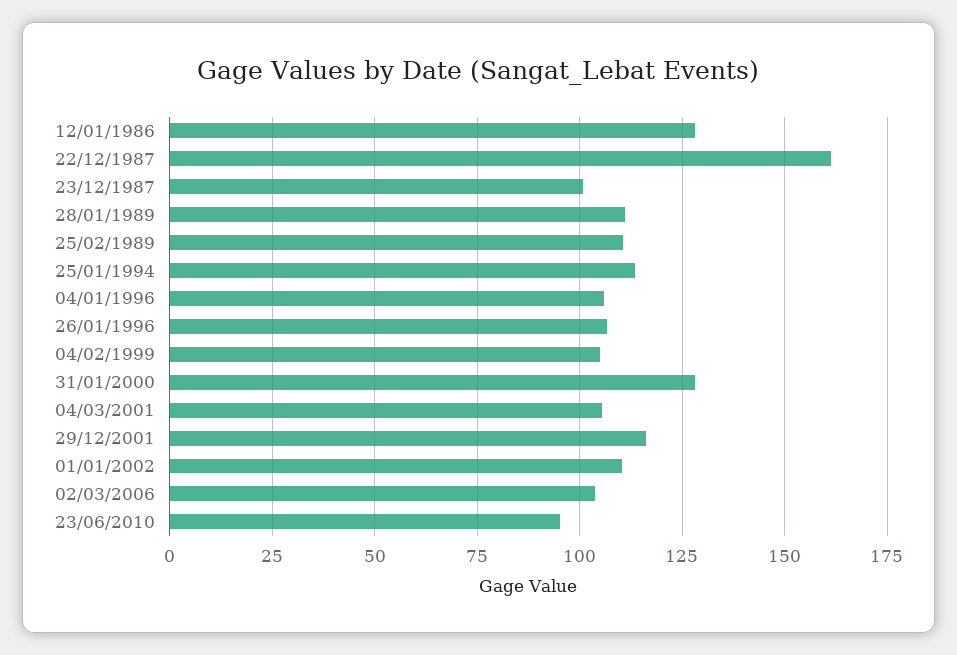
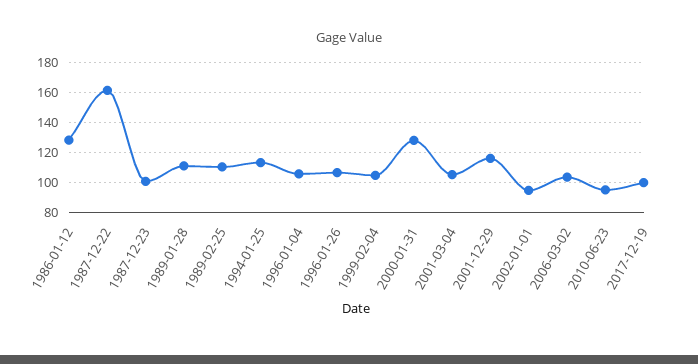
01/01/2002: 110 -> 95
2017-12-19: none -> 100

